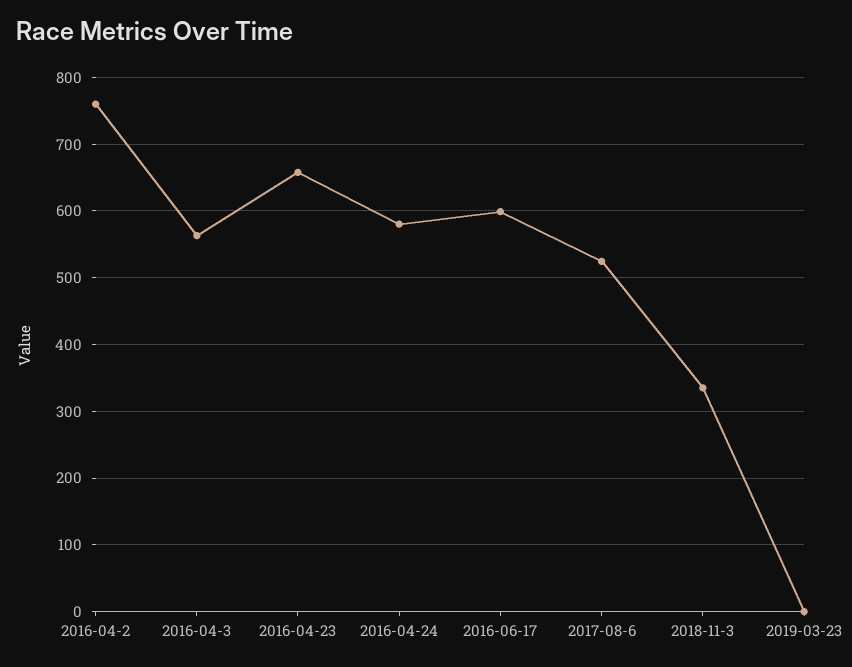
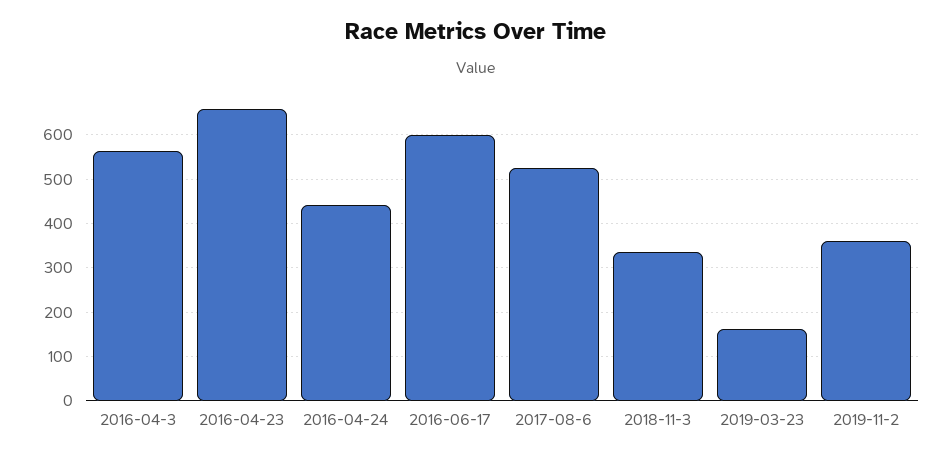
2016-04-2: 760 -> none
2016-04-24: 580 -> 440
2019-03-23: 0 -> 160
2019-11-2: none -> 360

